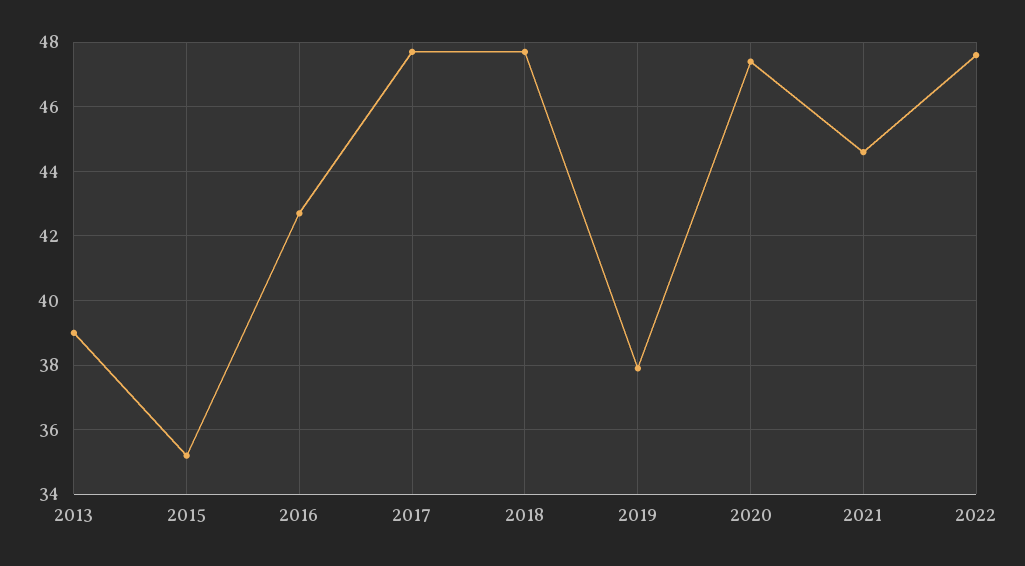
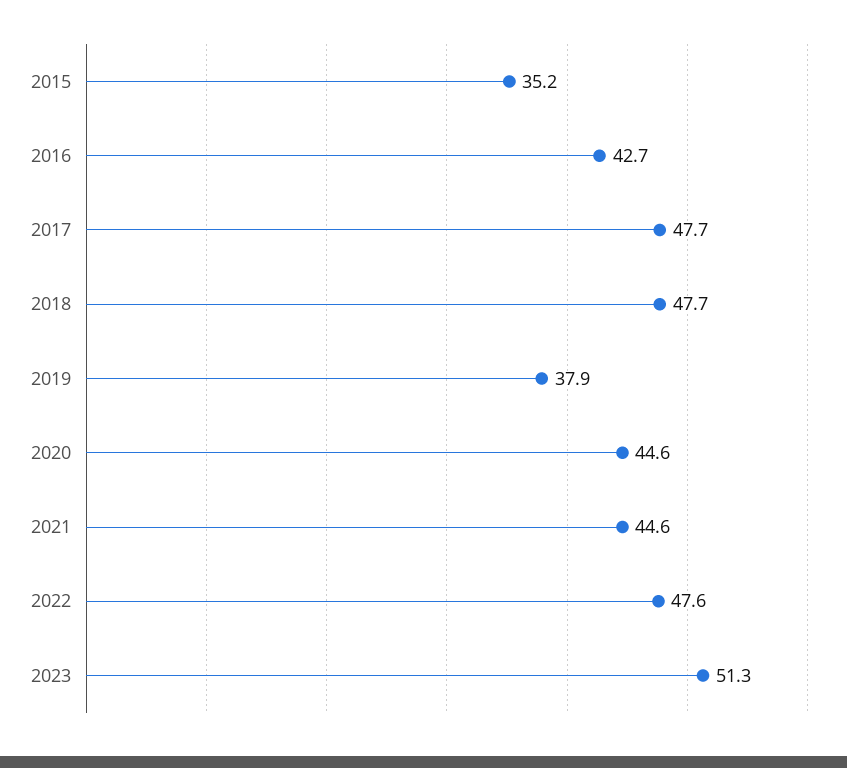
2013: 39 -> none
2020: 47.5 -> 44.6
2023: none -> 51.3

